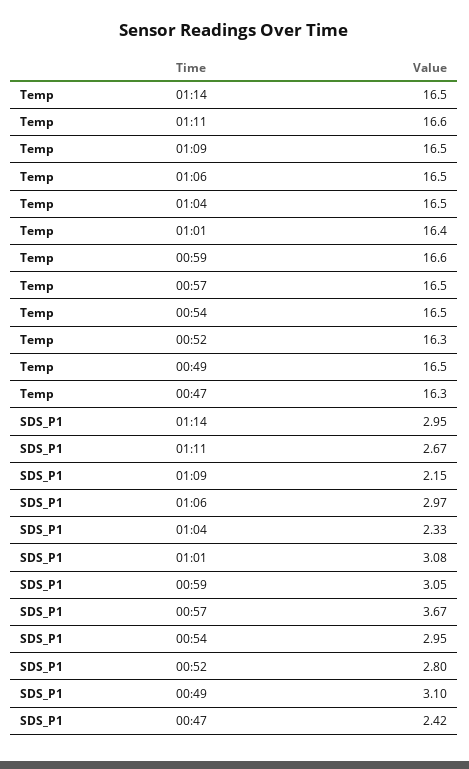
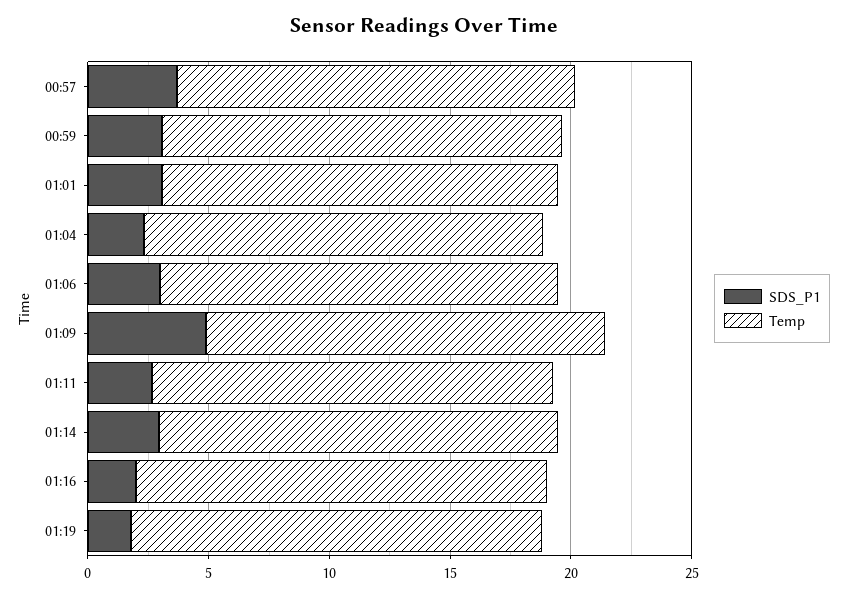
Temp, 00:54: 16.5 -> none
Temp, 00:52: 16.3 -> none
Temp, 00:49: 16.5 -> none
Temp, 00:47: 16.3 -> none
SDS_P1, 01:09: 2.15 -> 5
SDS_P1, 00:54: 2.95 -> none
SDS_P1, 00:52: 2.8 -> none
SDS_P1, 00:49: 3.1 -> none
SDS_P1, 00:47: 2.42 -> none
SDS_P1, 01:16: none -> 2
Temp, 01:16: none -> 17
SDS_P1, 01:19: none -> 2
Temp, 01:19: none -> 17

